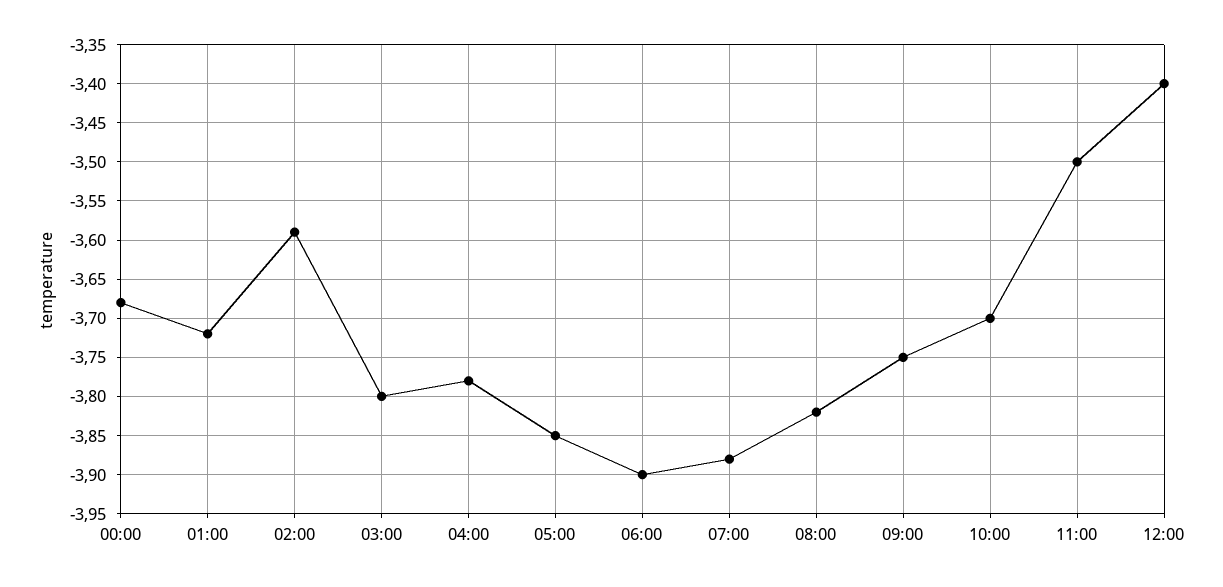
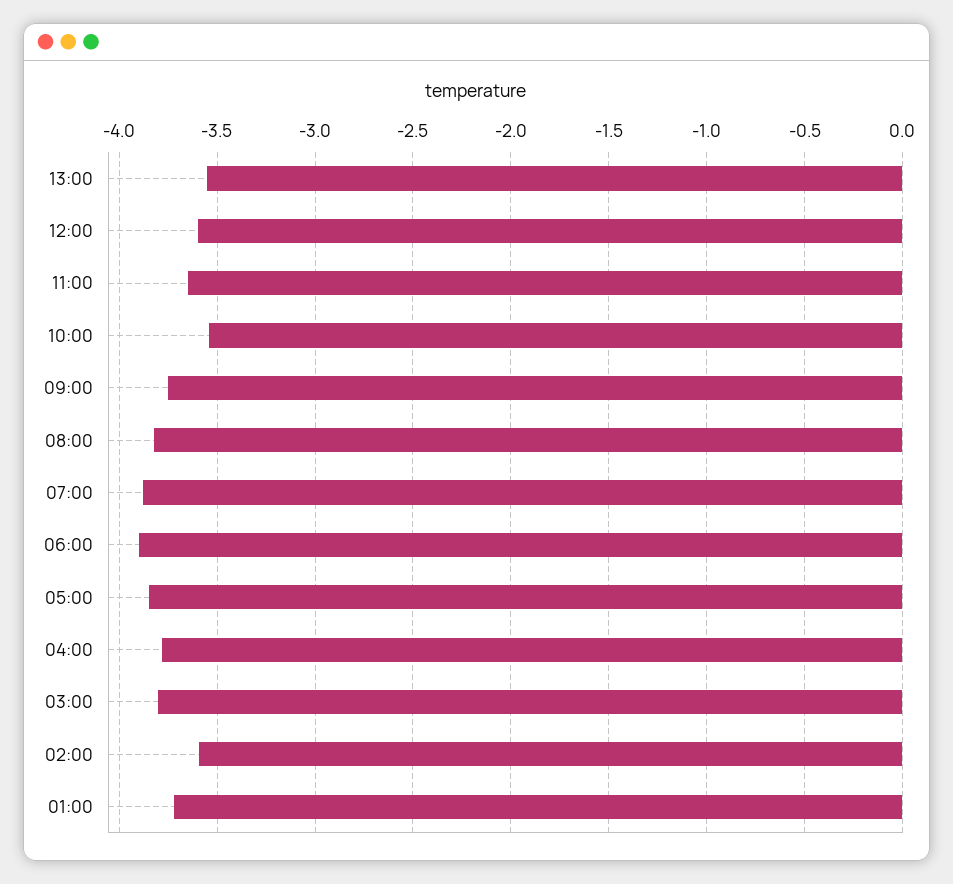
00:00: -3.68 -> none
10:00: -3.7 -> -3.55
11:00: -3.5 -> -3.65
12:00: -3.4 -> -3.6
13:00: none -> -3.55

